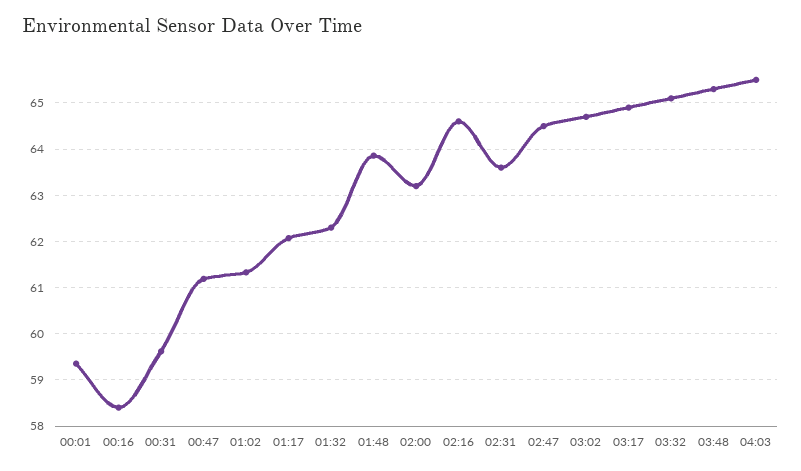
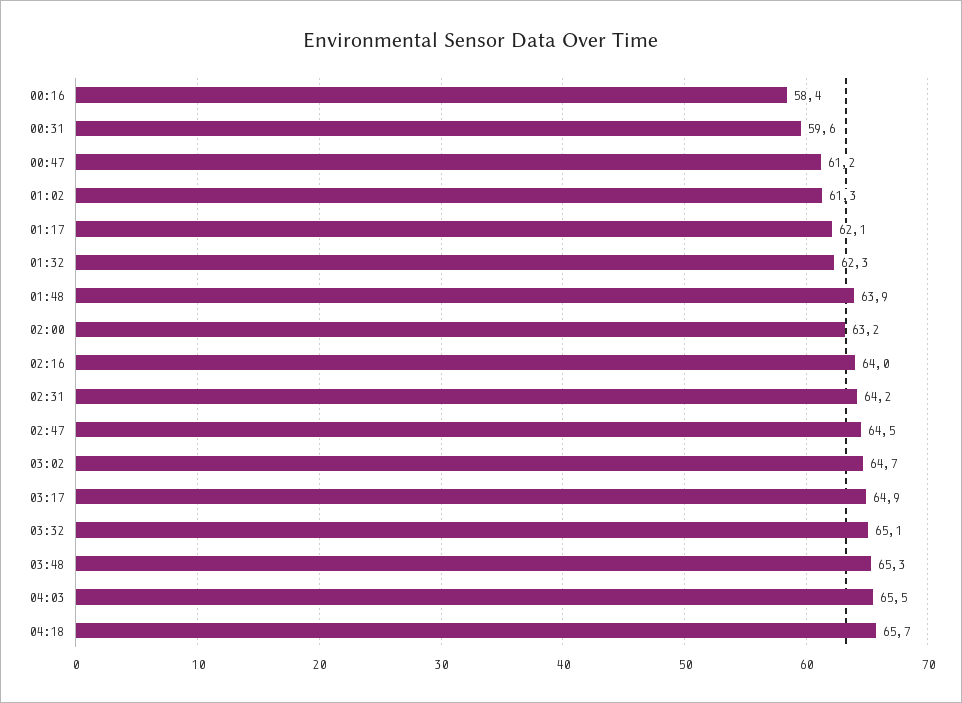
00:01: 59.4 -> none
02:16: 64.6 -> 64
02:31: 63.6 -> 64.2
04:18: none -> 65.7

